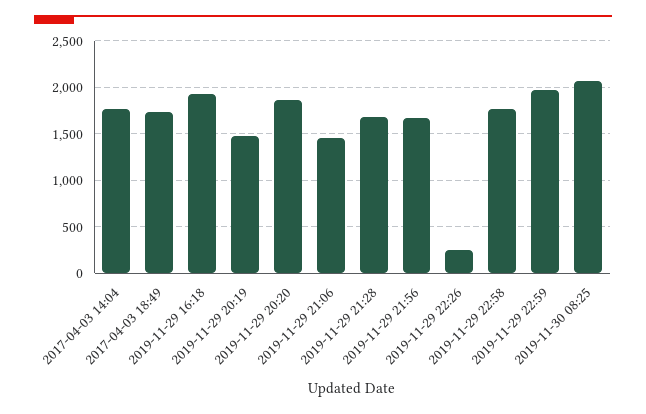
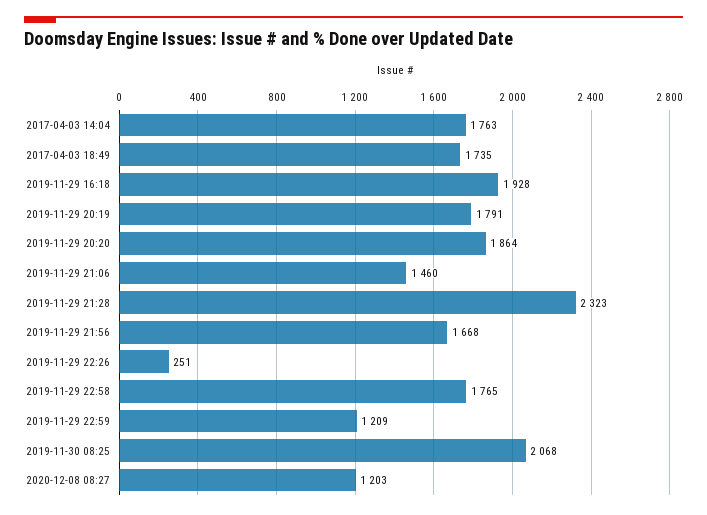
2019-11-29 20:19: 1500 -> 1791
2019-11-29 21:28: 1700 -> 2323
2019-11-29 22:59: 2000 -> 1209
2020-12-08 08:27: none -> 1203

